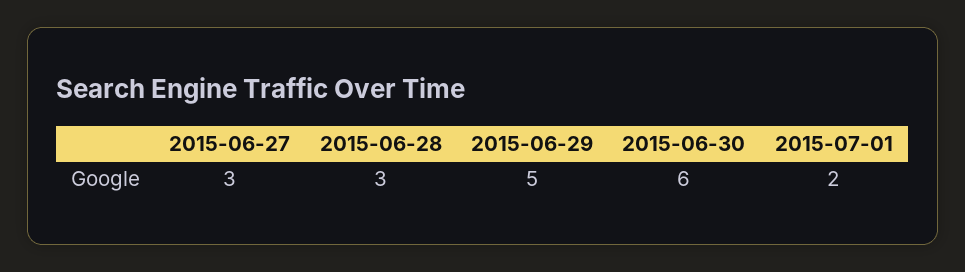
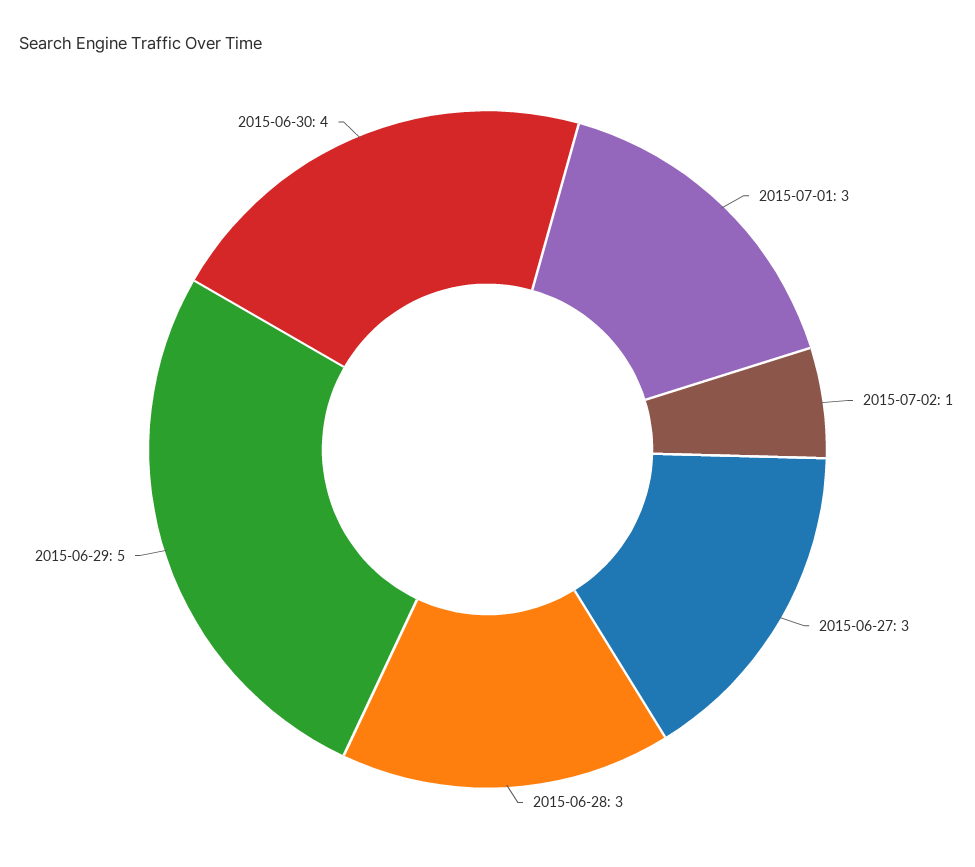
2015-06-30: 6 -> 4
2015-07-01: 2 -> 3
2015-07-02: none -> 1

